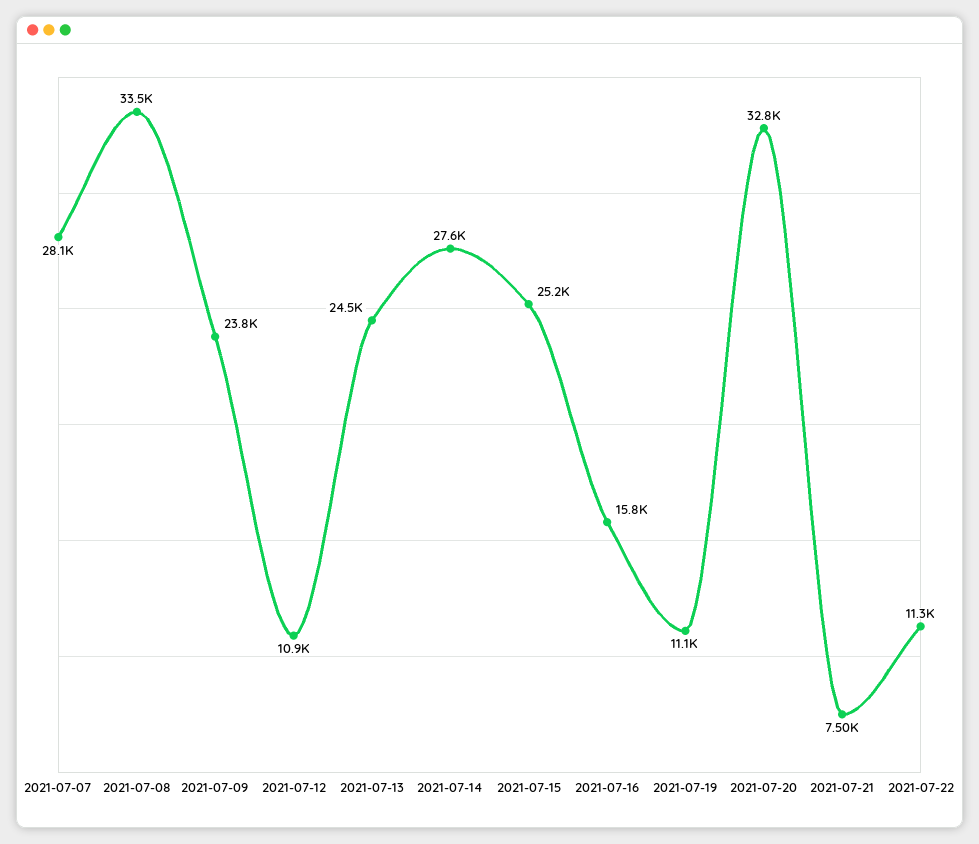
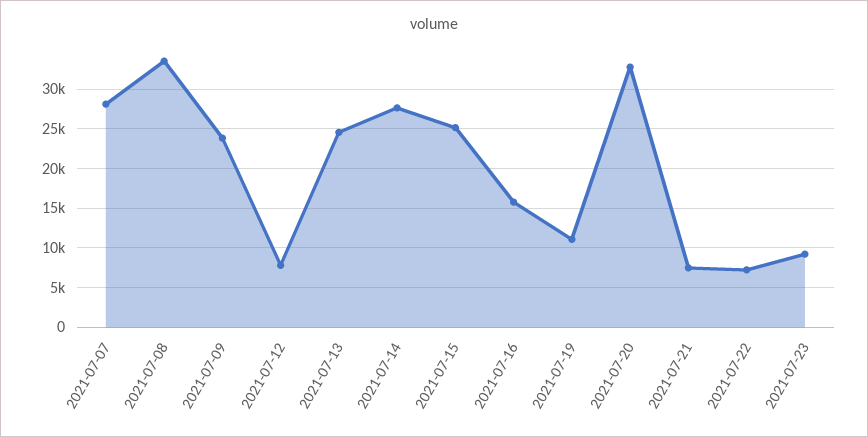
2021-07-12: 10900 -> 8000
2021-07-22: 11300 -> 7000
2021-07-23: none -> 9000

